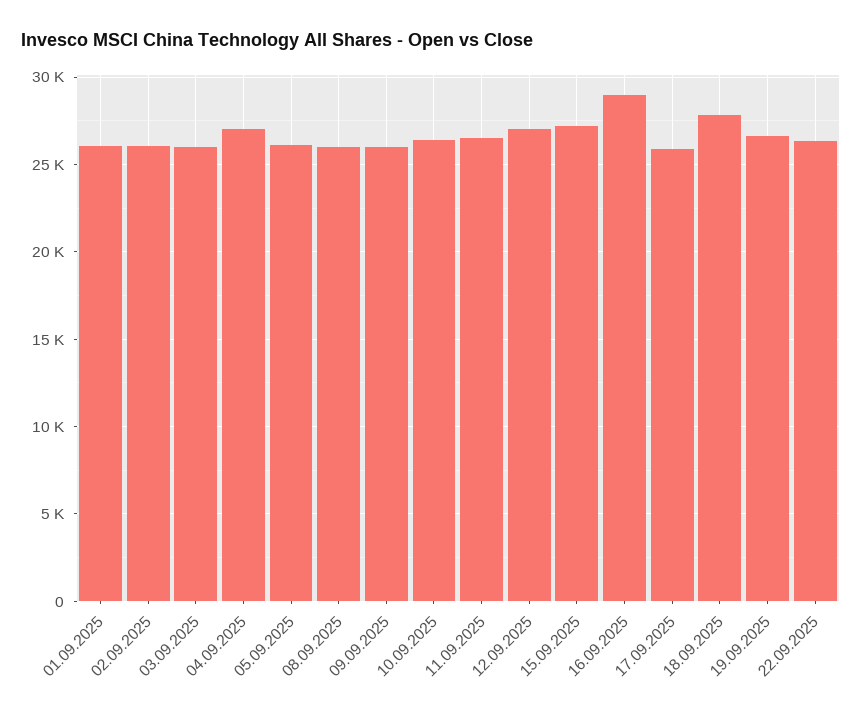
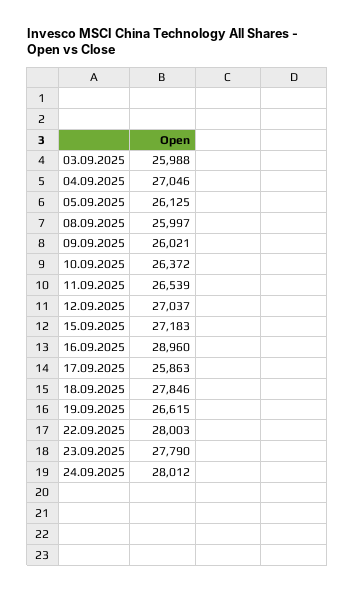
01.09.2025: 26000 -> none
02.09.2025: 26000 -> none
22.09.2025: 26500 -> 28003
23.09.2025: none -> 27790
24.09.2025: none -> 28012

